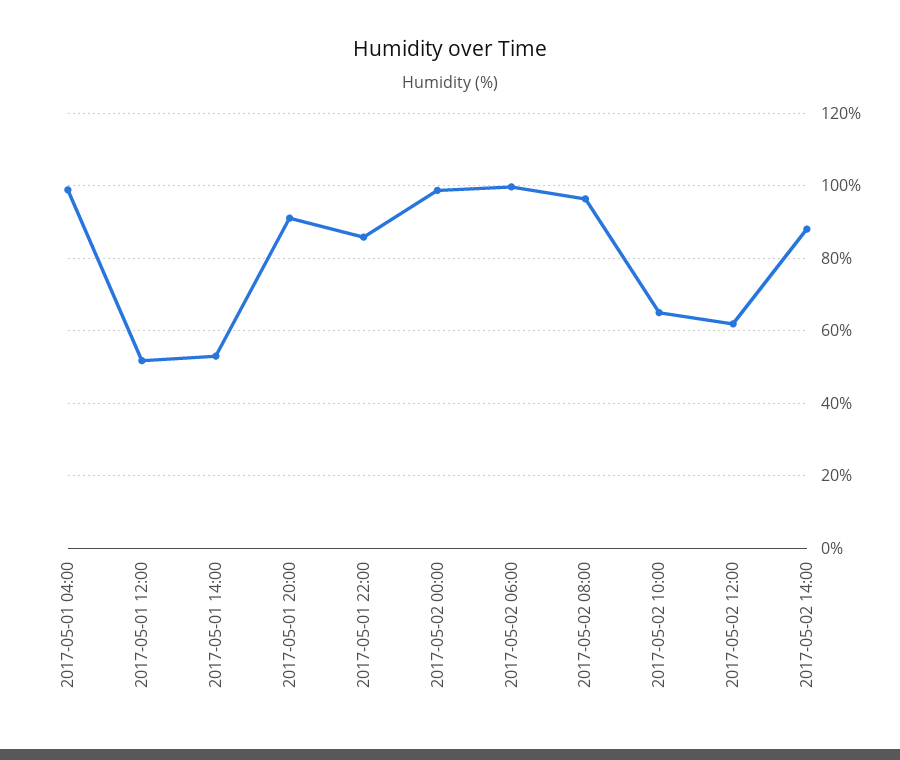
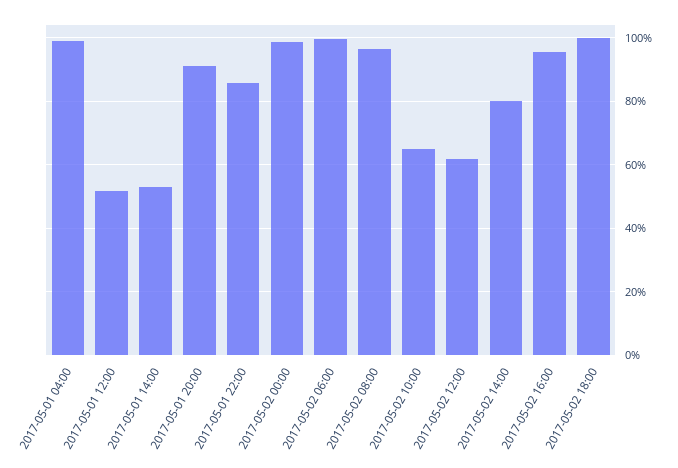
2017-05-02 14:00: 88 -> 80
2017-05-02 16:00: none -> 96
2017-05-02 18:00: none -> 100

